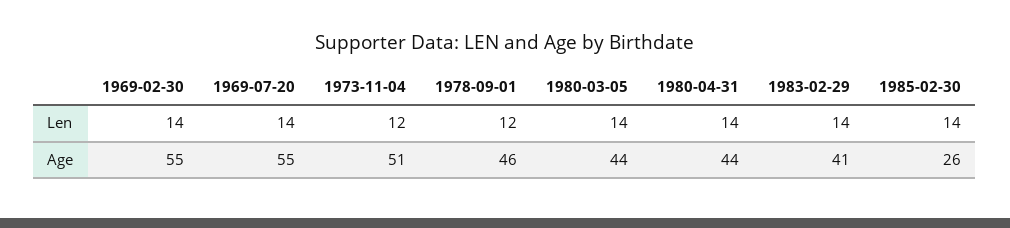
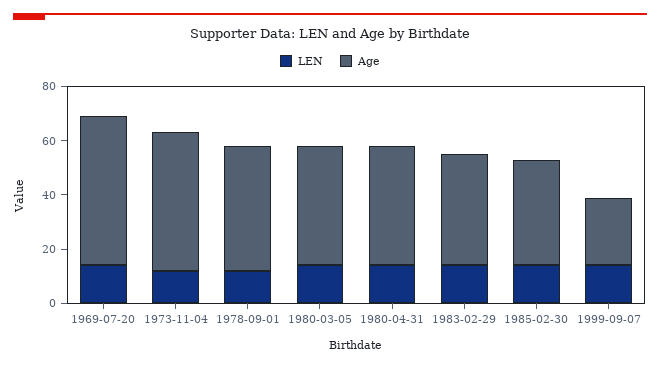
Len, 1969-02-30: 14 -> none
Age, 1969-02-30: 55 -> none
Age, 1985-02-30: 26 -> 40
Len, 1999-09-07: none -> 15
Age, 1999-09-07: none -> 25

